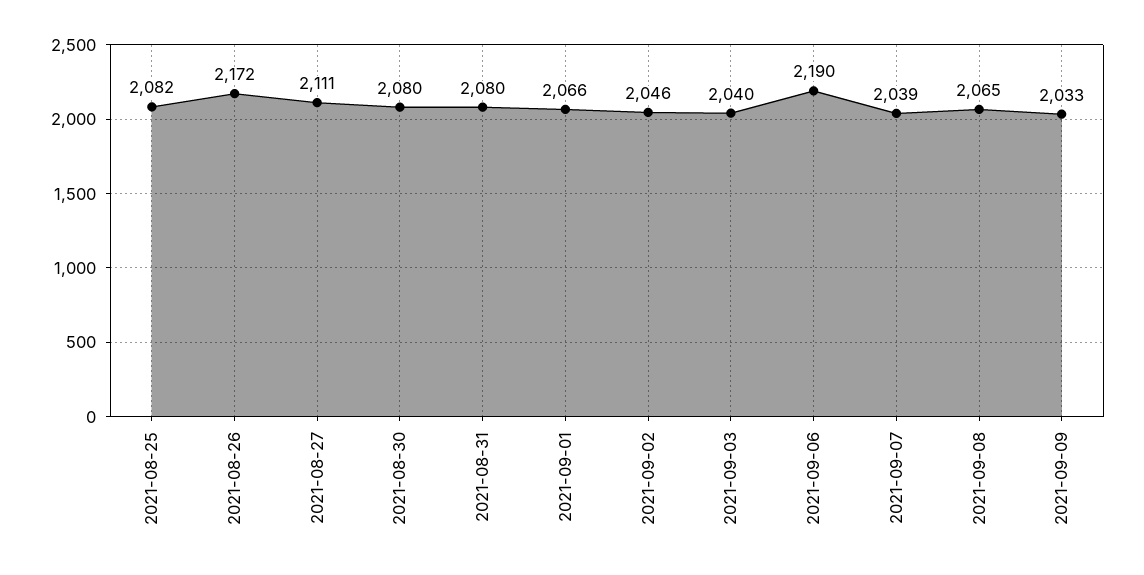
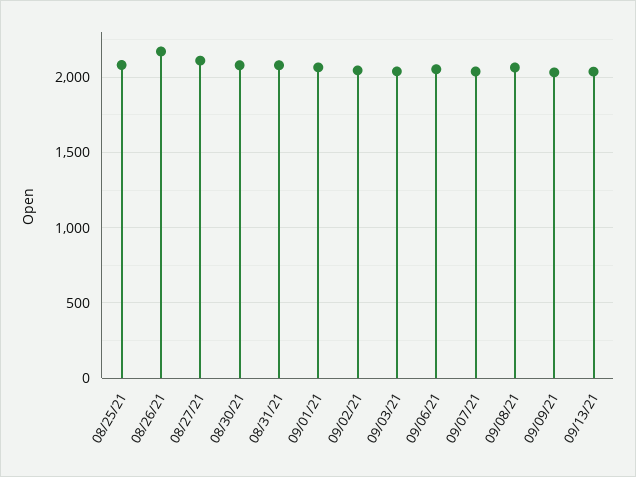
2021-09-06: 2190 -> 2050
09/13/21: none -> 2050

